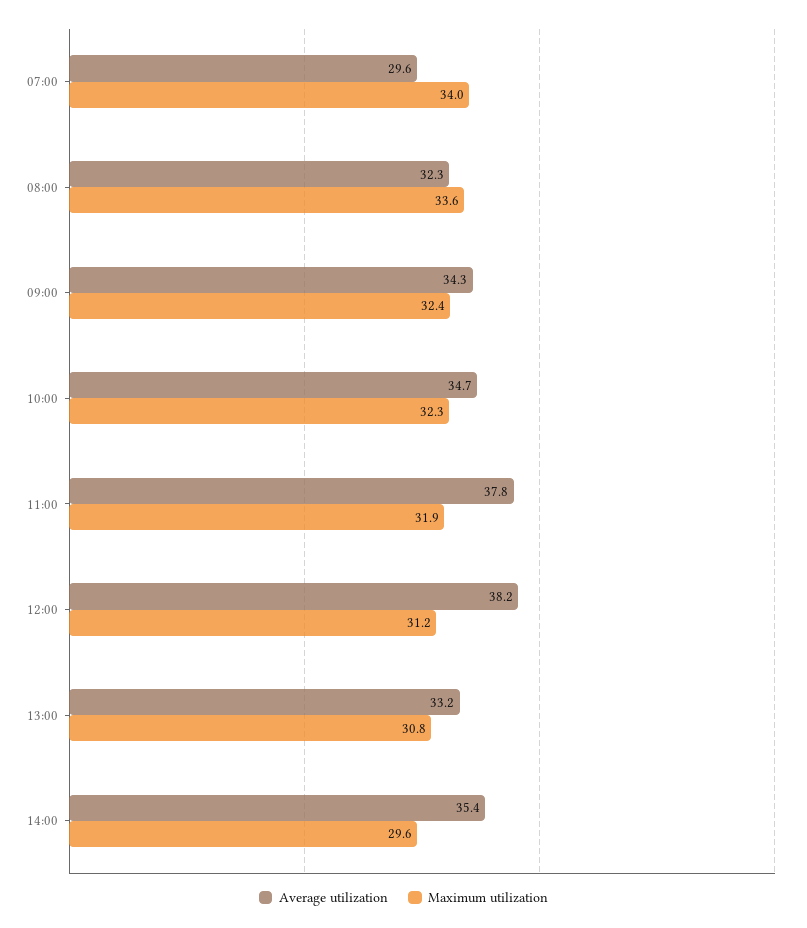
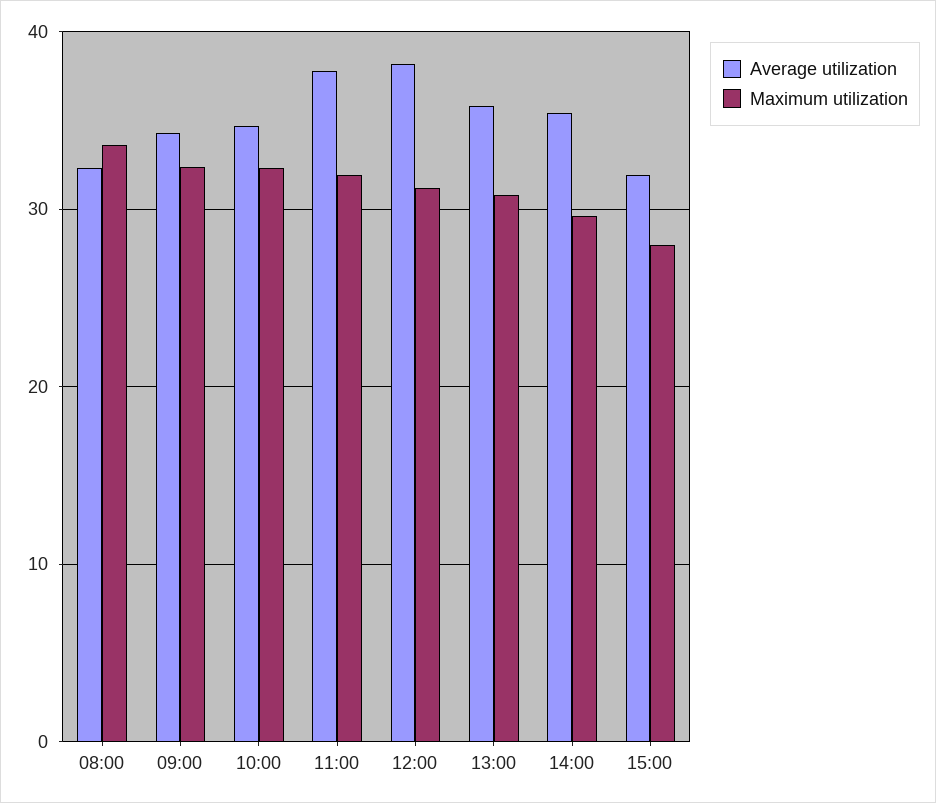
Average utilization, 07:00: 29.6 -> none
Maximum utilization, 07:00: 34 -> none
Average utilization, 13:00: 33.2 -> 36
Average utilization, 15:00: none -> 32
Maximum utilization, 15:00: none -> 28

